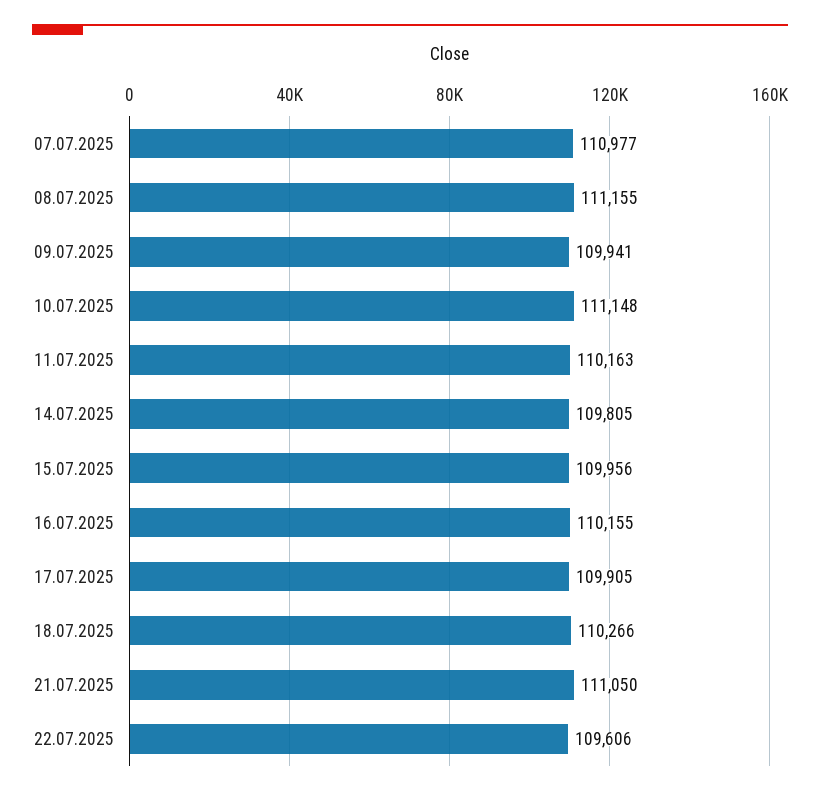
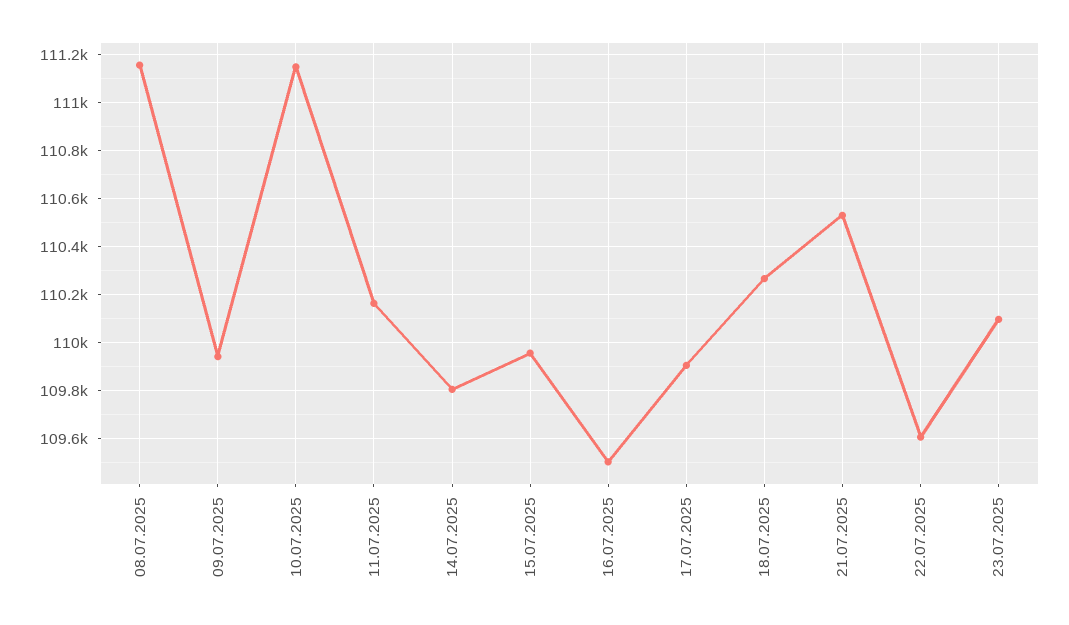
07.07.2025: 110977 -> none
16.07.2025: 110155 -> 109500
21.07.2025: 111050 -> 110525
23.07.2025: none -> 110100

